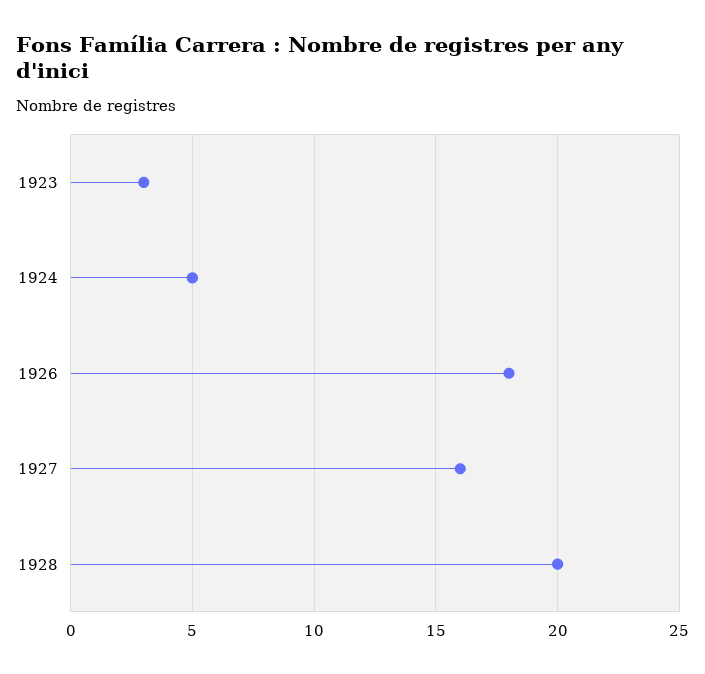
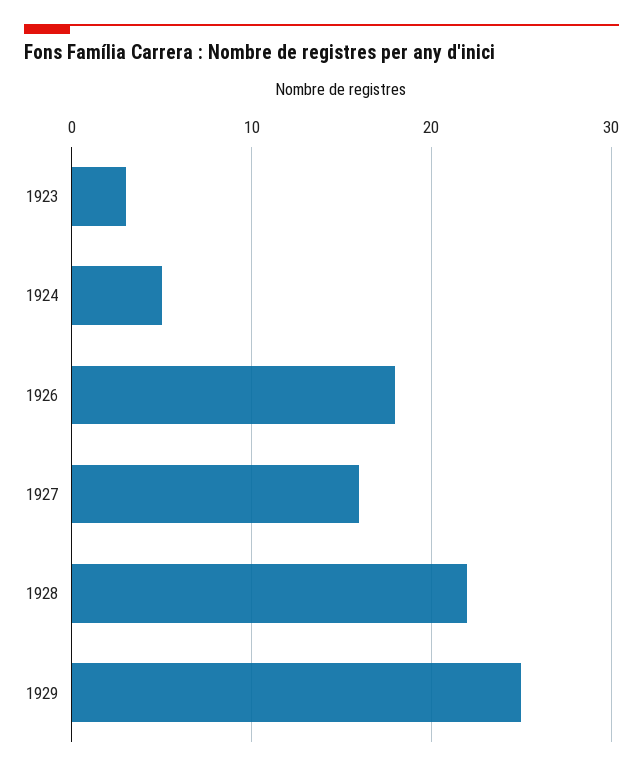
1928: 20 -> 22
1929: none -> 25

